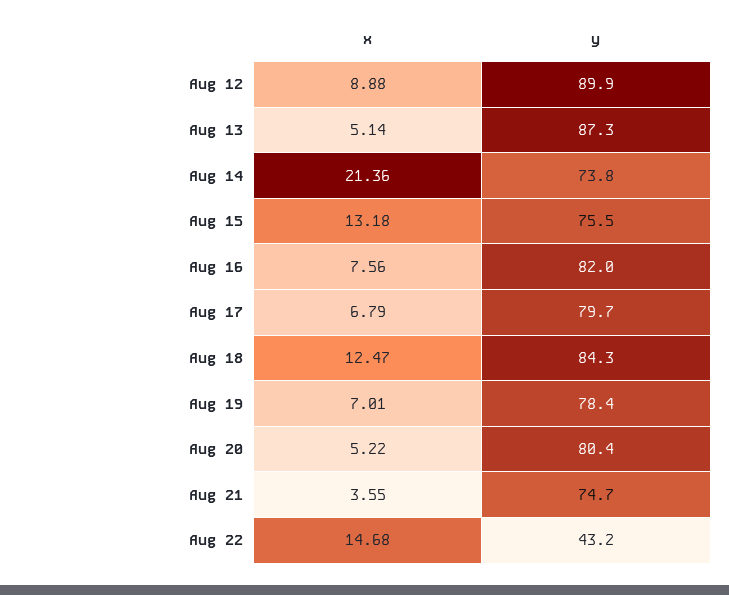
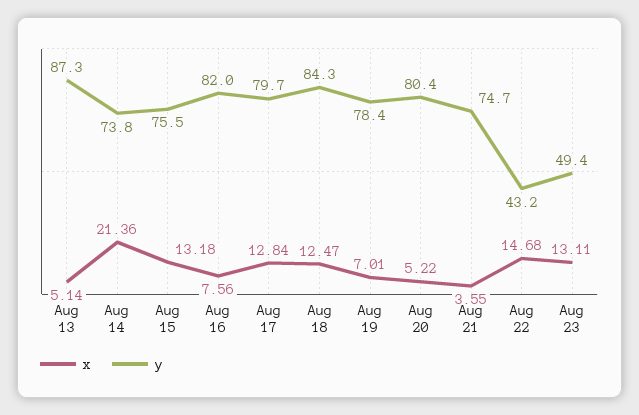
x, Aug 12: 8.88 -> none
y, Aug 12: 89.9 -> none
x, Aug 17: 6.79 -> 12.84
x, Aug 23: none -> 13.11
y, Aug 23: none -> 49.4

